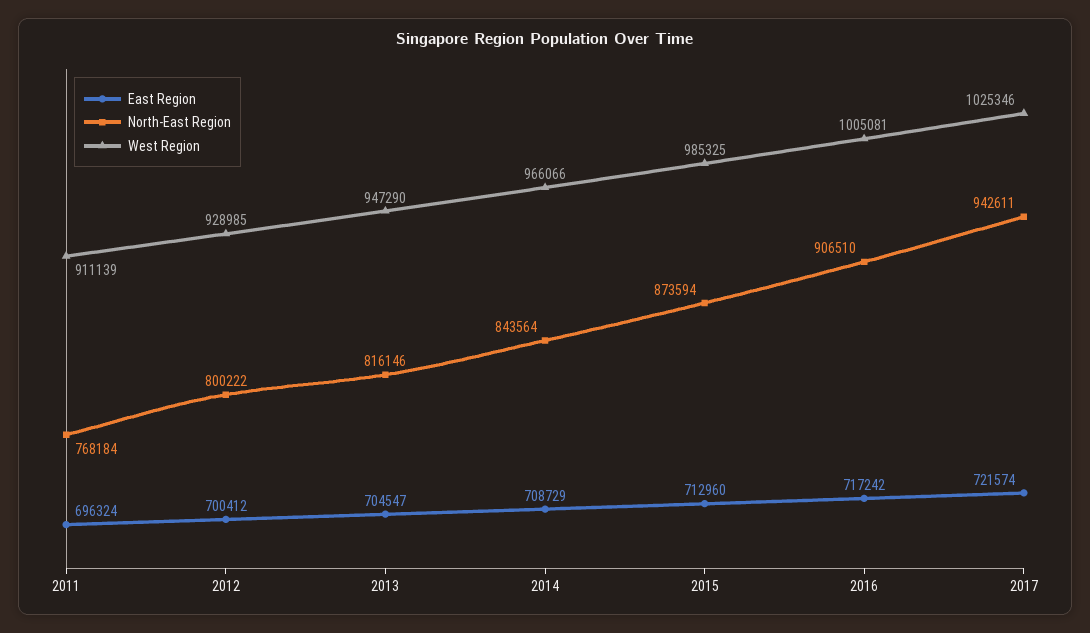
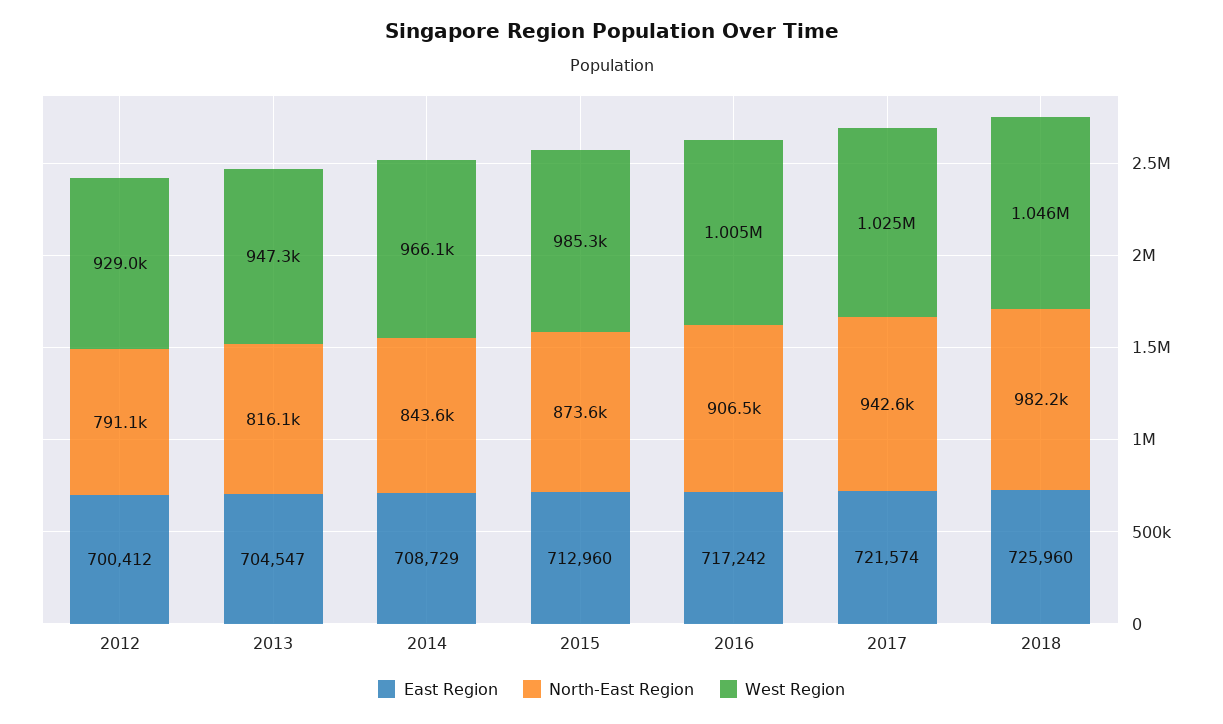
East Region, 2011: 696324 -> none
North-East Region, 2011: 768184 -> none
West Region, 2011: 911139 -> none
North-East Region, 2012: 800222 -> 791100
East Region, 2018: none -> 725960
North-East Region, 2018: none -> 982200
West Region, 2018: none -> 1046000

